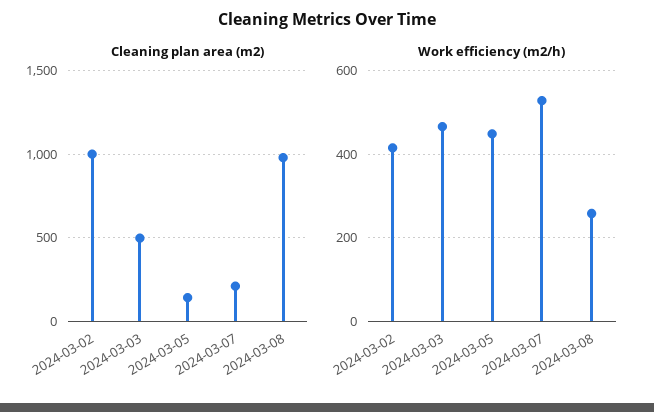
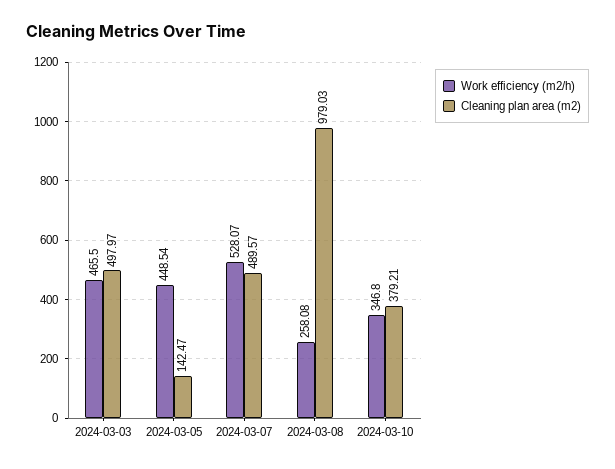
Cleaning plan area (m2), 2024-03-02: 1000 -> none
Cleaning plan area (m2), 2024-03-07: 200 -> 489.57
Work efficiency (m2/h), 2024-03-02: 420 -> none
Work efficiency (m2/h), 2024-03-10: none -> 346.8
Cleaning plan area (m2), 2024-03-10: none -> 379.21

